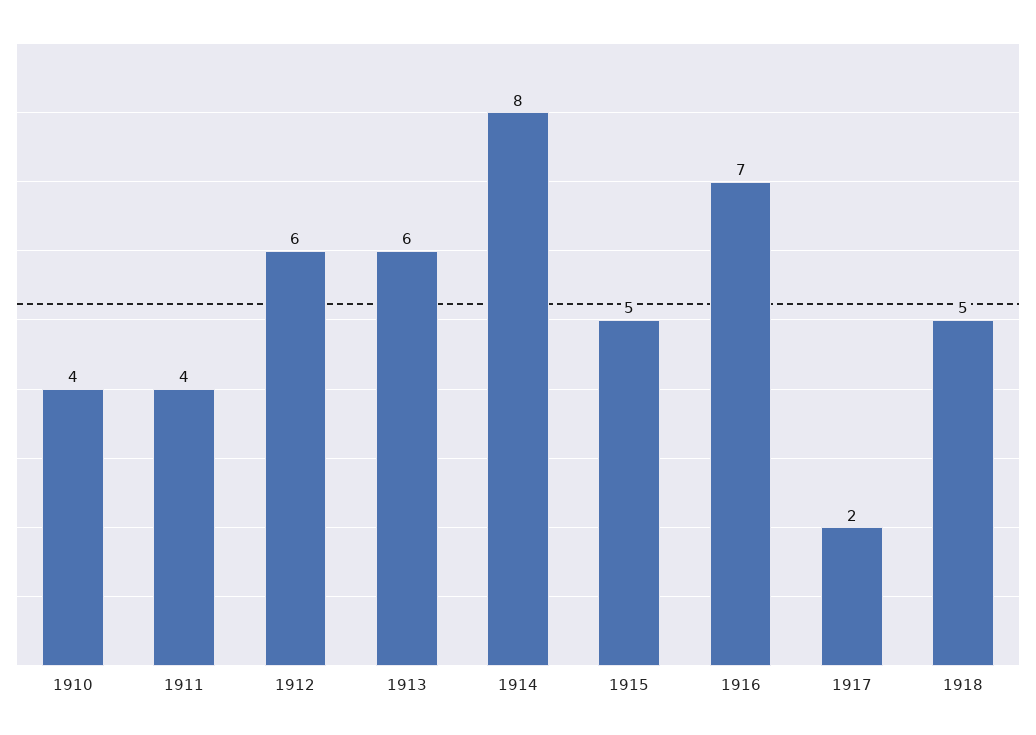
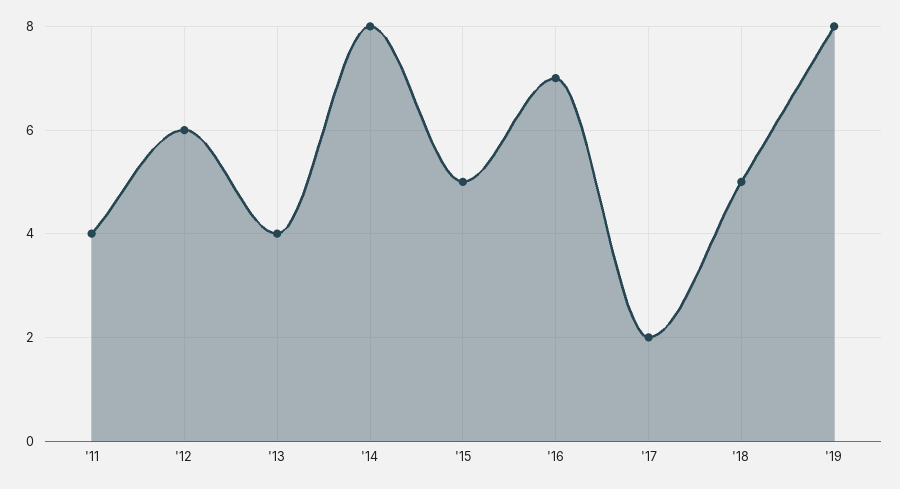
1910: 4 -> none
1913: 6 -> 4
'19: none -> 8

